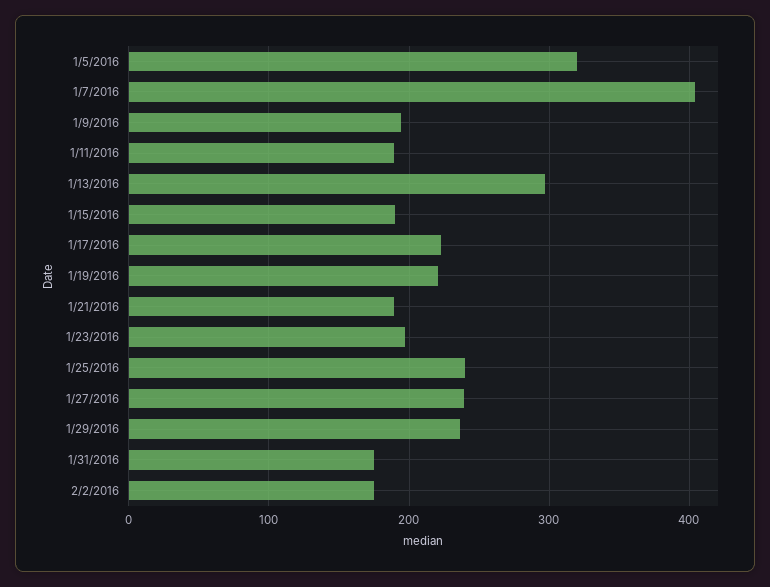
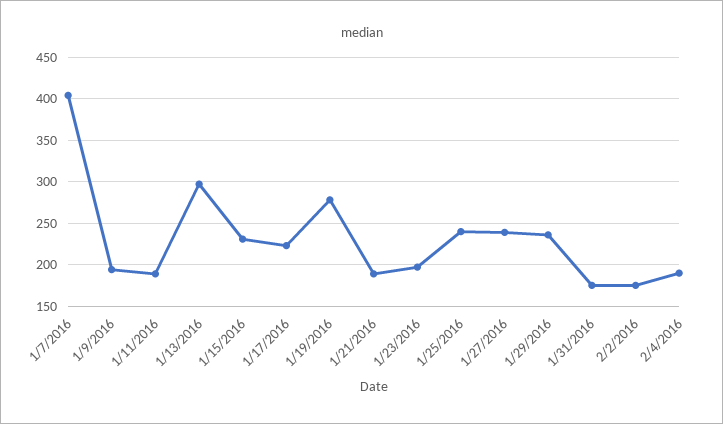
1/5/2016: 320 -> none
1/15/2016: 190 -> 230
1/19/2016: 220 -> 280
2/4/2016: none -> 190

